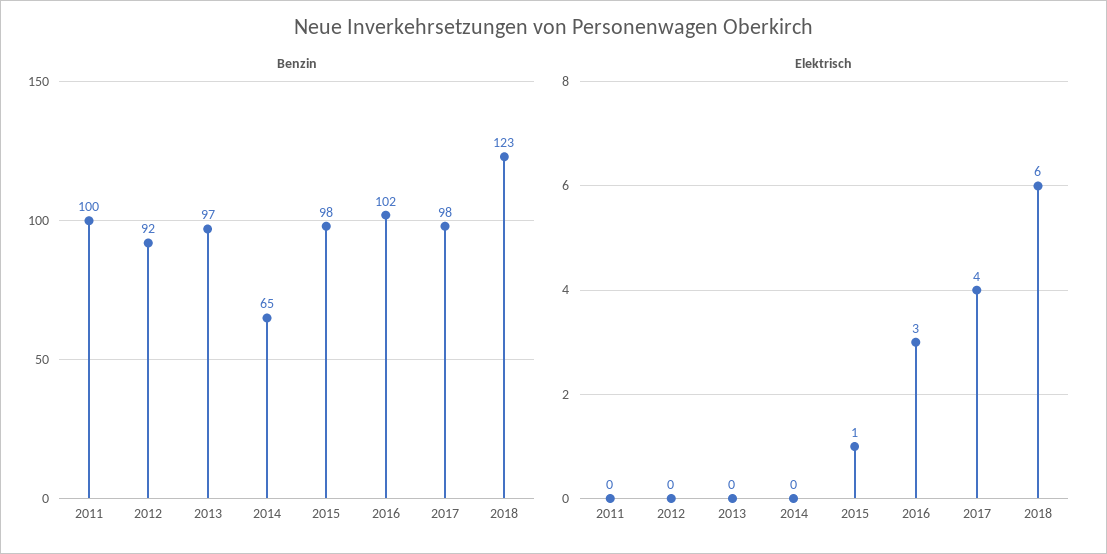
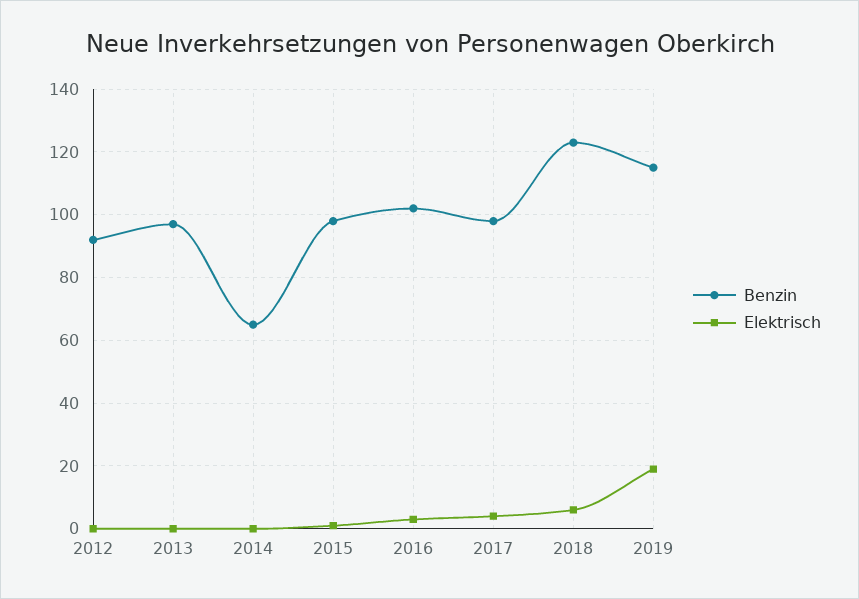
Benzin, 2011: 100 -> none
Elektrisch, 2011: 0 -> none
Benzin, 2019: none -> 115
Elektrisch, 2019: none -> 20

